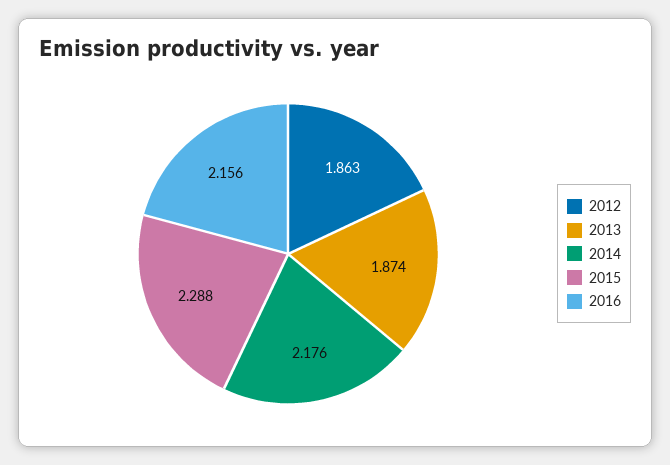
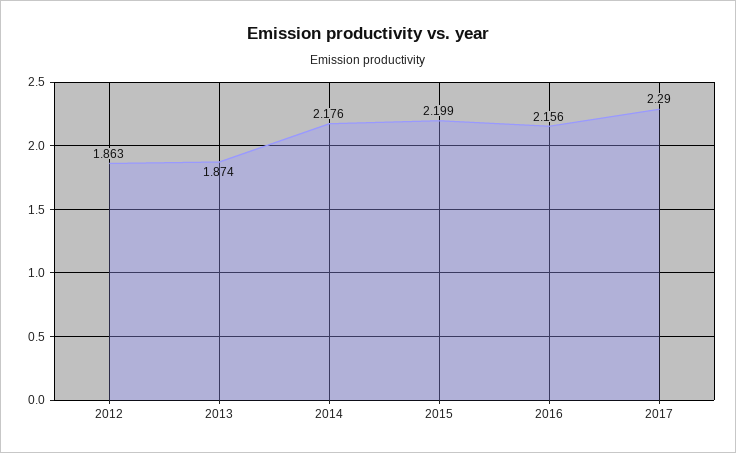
2015: 2.288 -> 2.199
2017: none -> 2.29

